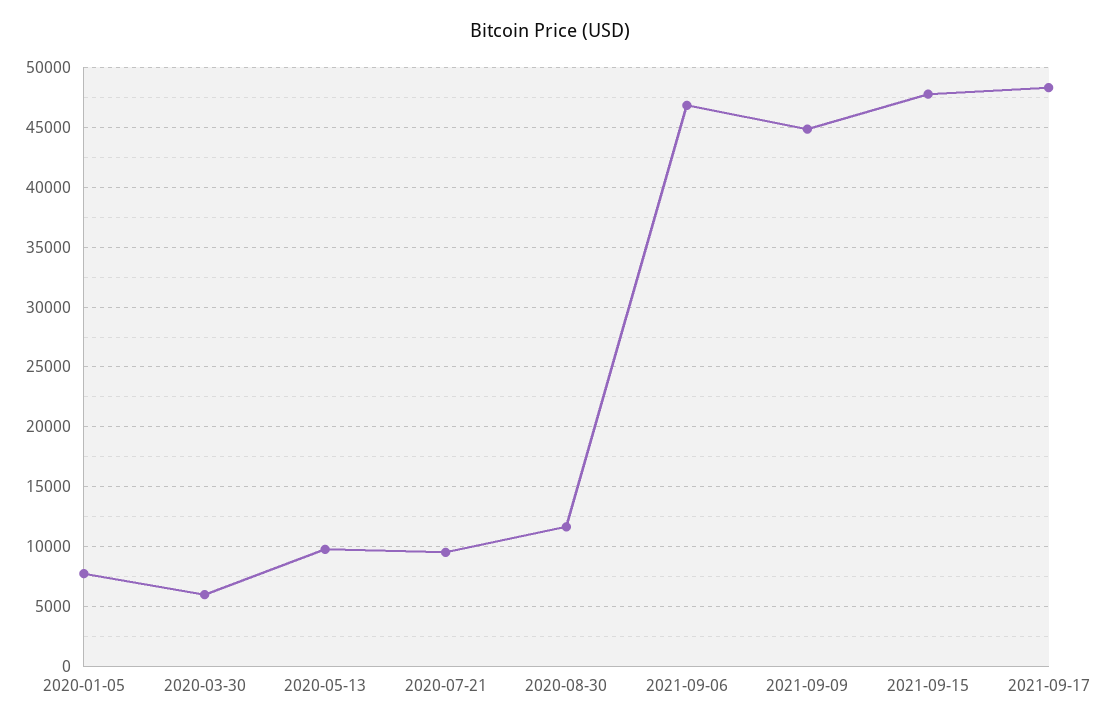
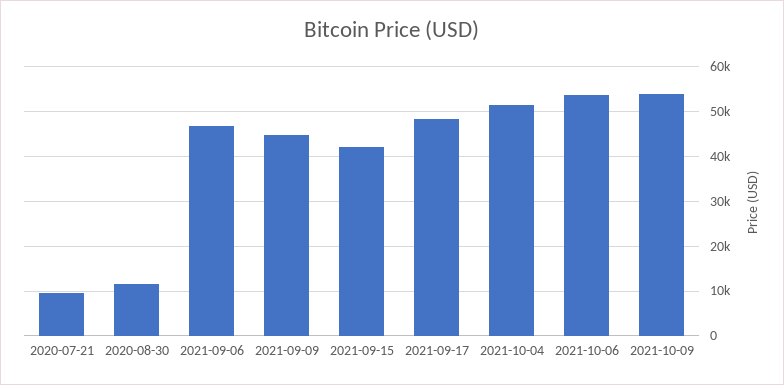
2020-01-05: 8000 -> none
2020-03-30: 6000 -> none
2020-05-13: 10000 -> none
2021-09-15: 48000 -> 42000
2021-10-04: none -> 52000
2021-10-06: none -> 54000
2021-10-09: none -> 54000

